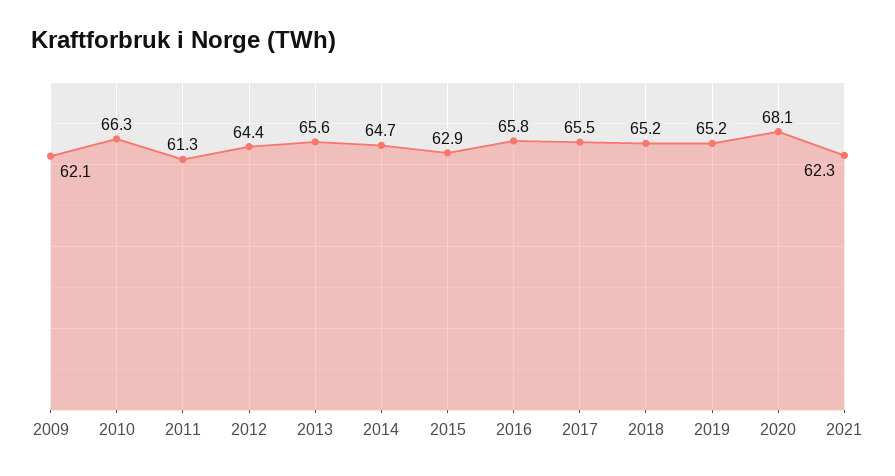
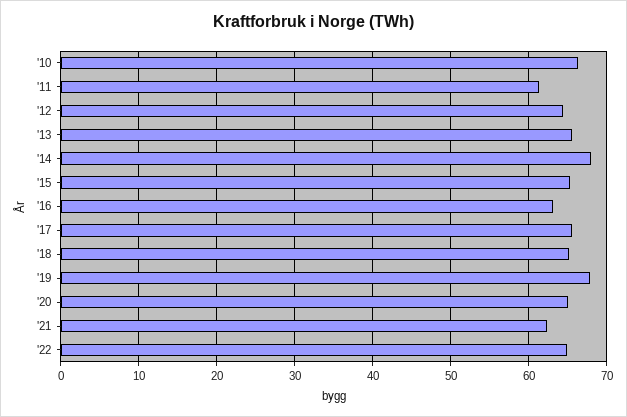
2009: 62.1 -> none
2014: 64.7 -> 68
2015: 62.9 -> 65
2016: 65.8 -> 63
2019: 65.2 -> 68
2020: 68.1 -> 65
'22: none -> 65

